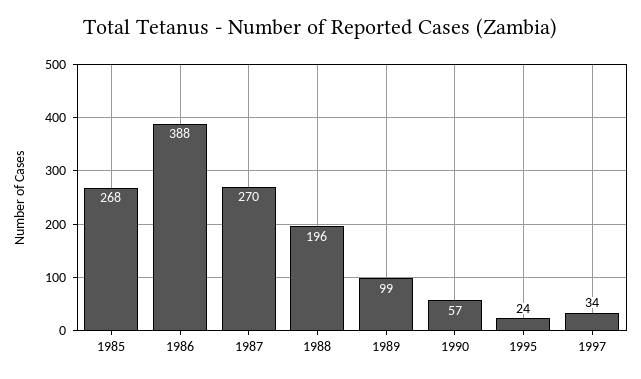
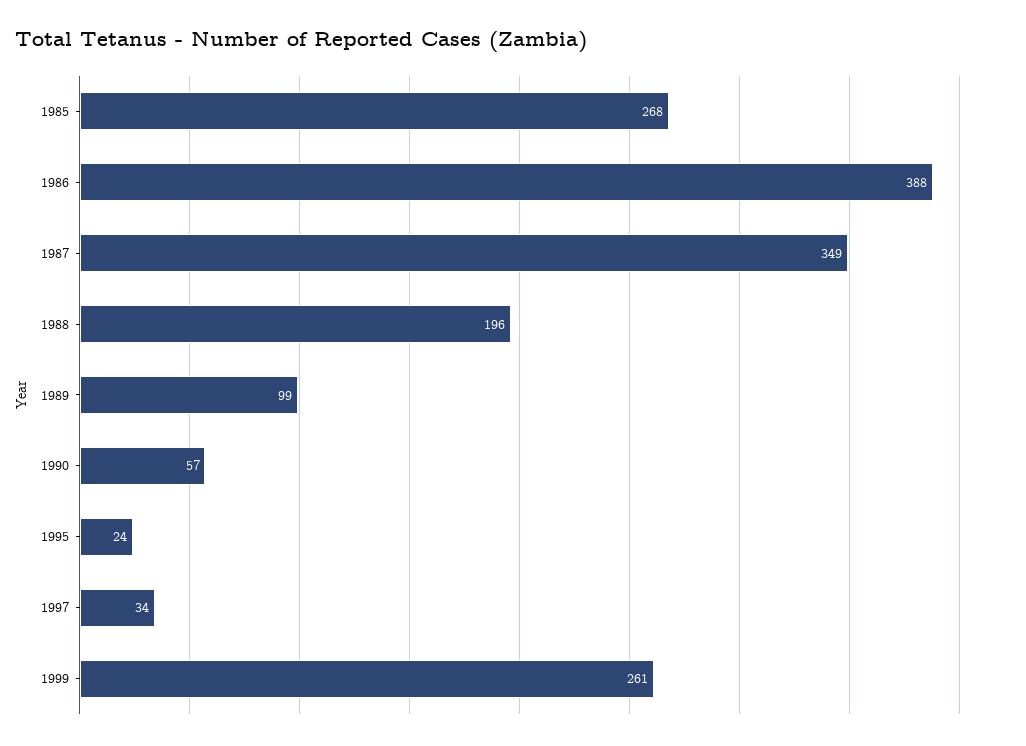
1987: 270 -> 349
1999: none -> 261

